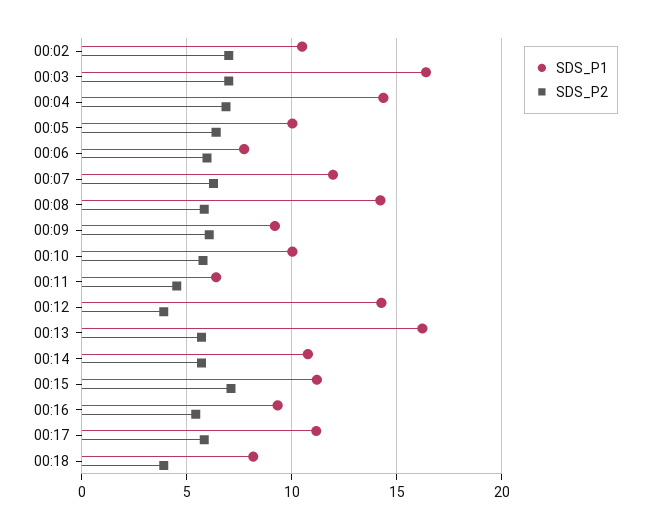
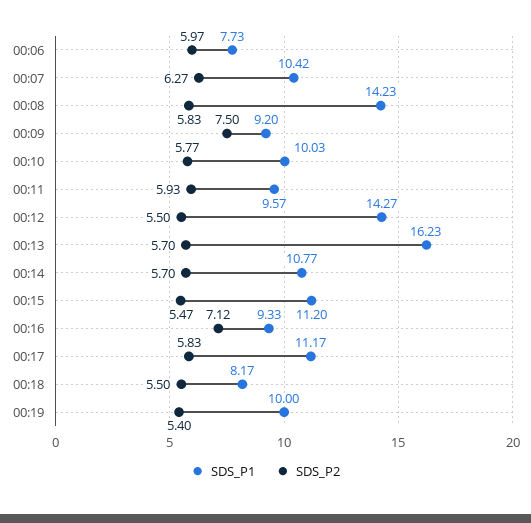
SDS_P1, 00:02: 10.5 -> none
SDS_P2, 00:02: 7 -> none
SDS_P1, 00:03: 16.5 -> none
SDS_P2, 00:03: 7 -> none
SDS_P1, 00:04: 14.5 -> none
SDS_P2, 00:04: 7 -> none
SDS_P1, 00:05: 10 -> none
SDS_P2, 00:05: 6.5 -> none
SDS_P1, 00:07: 12 -> 10.42
SDS_P2, 00:09: 6 -> 7.5
SDS_P1, 00:11: 6.5 -> 9.57
SDS_P2, 00:11: 4.5 -> 5.93
SDS_P2, 00:12: 4 -> 5.5
SDS_P2, 00:15: 7 -> 5.47
SDS_P2, 00:16: 5.5 -> 7.12
SDS_P2, 00:18: 4 -> 5.5
SDS_P1, 00:19: none -> 10
SDS_P2, 00:19: none -> 5.4

